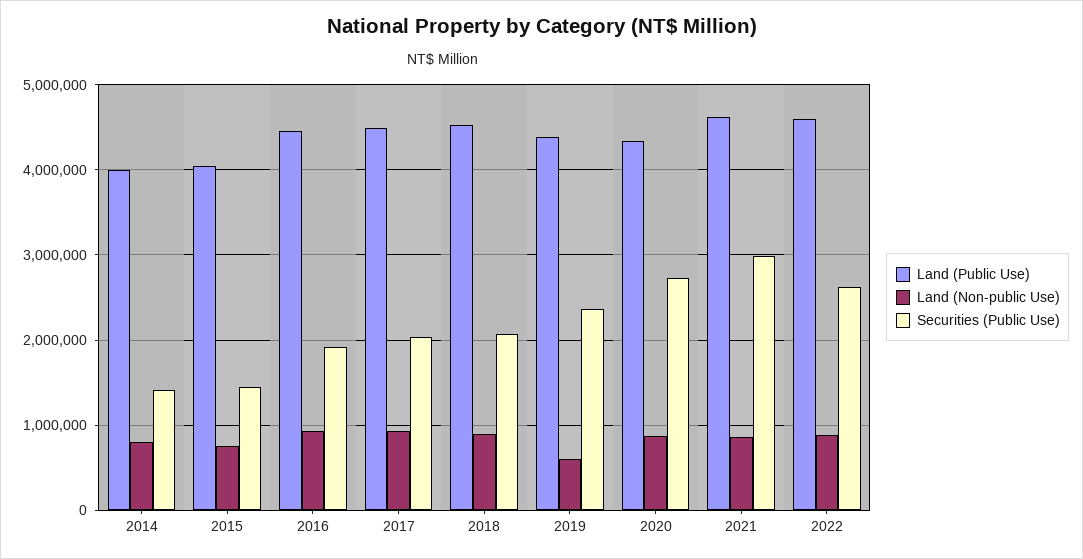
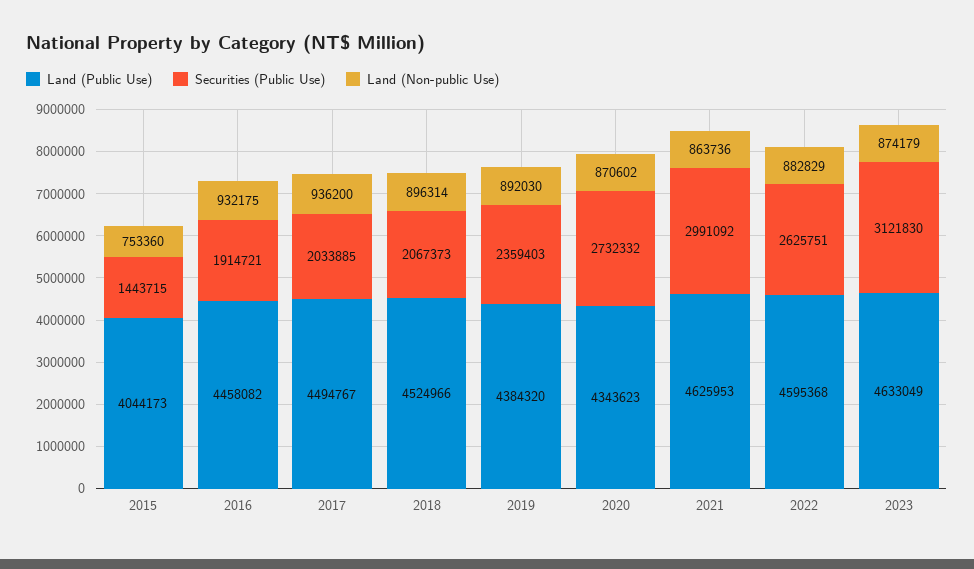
Land (Public Use), 2014: 4000000 -> none
Land (Non-public Use), 2014: 800000 -> none
Securities (Public Use), 2014: 1400000 -> none
Land (Non-public Use), 2019: 600000 -> 892030
Land (Public Use), 2023: none -> 4633049
Securities (Public Use), 2023: none -> 3121830
Land (Non-public Use), 2023: none -> 874179

